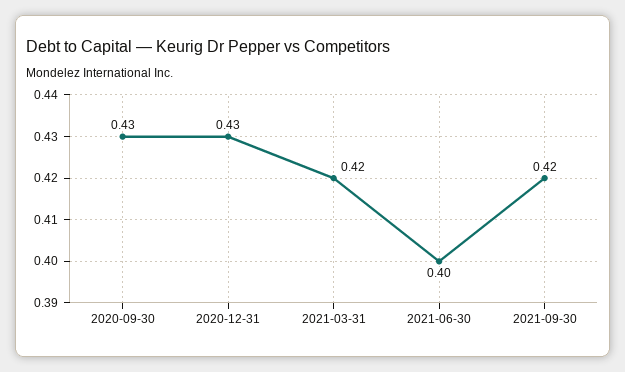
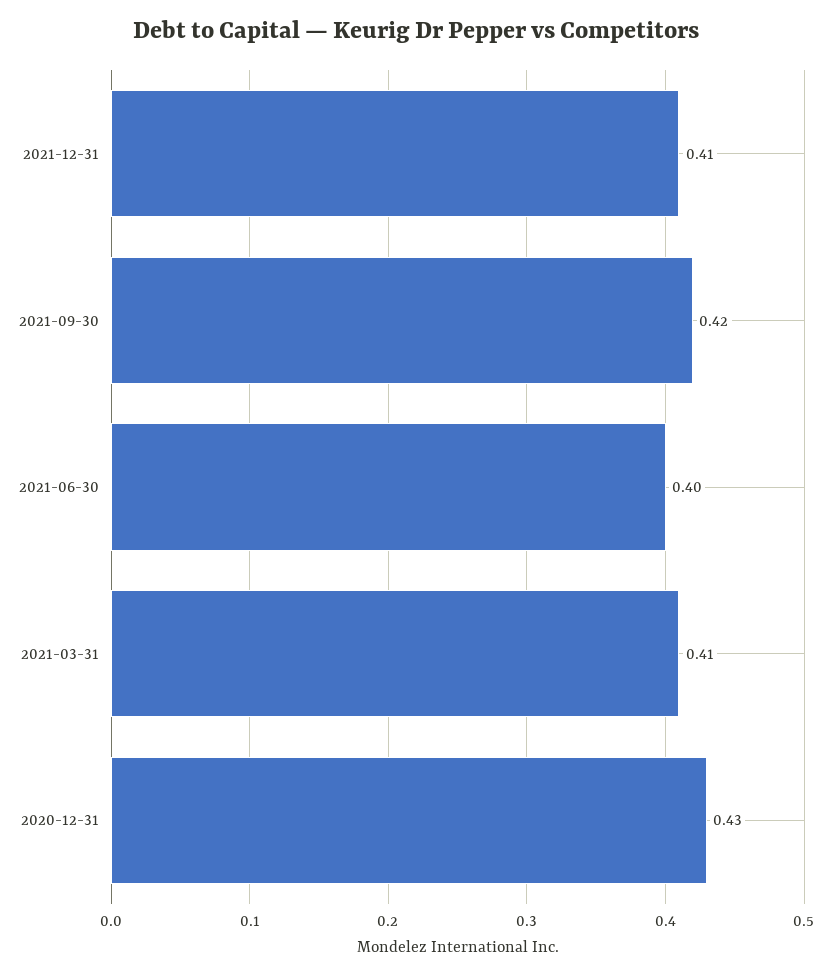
2020-09-30: 0.43 -> none
2021-03-31: 0.42 -> 0.41
2021-12-31: none -> 0.41

